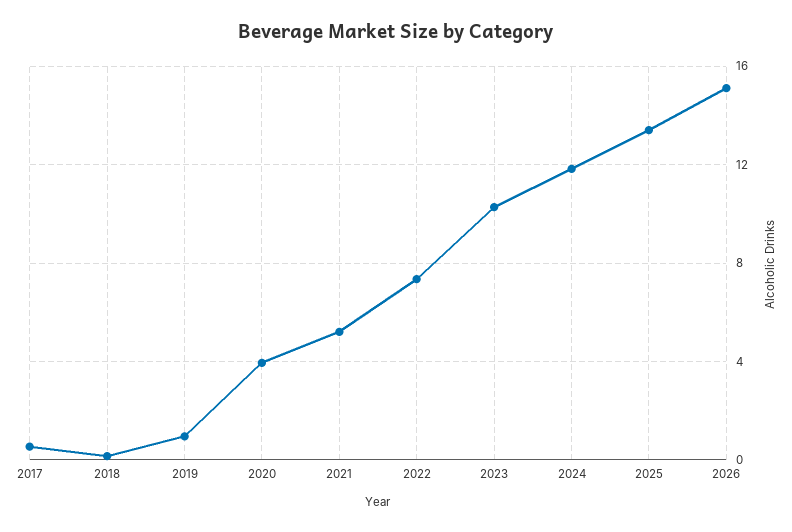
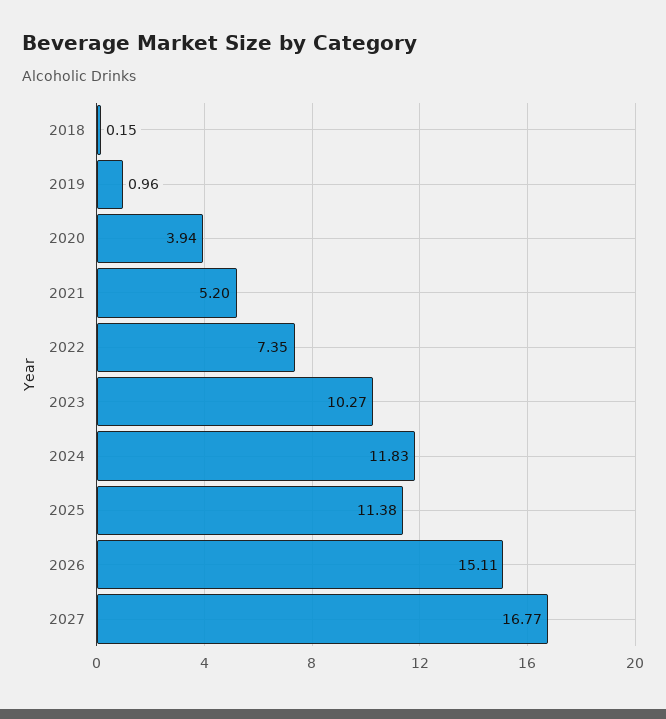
2017: 0.5 -> none
2025: 13.5 -> 11.38
2027: none -> 16.77

